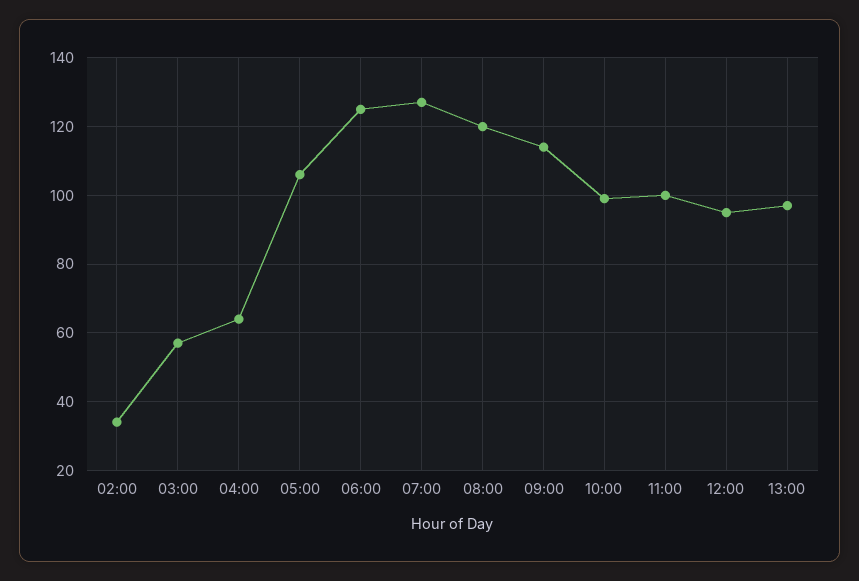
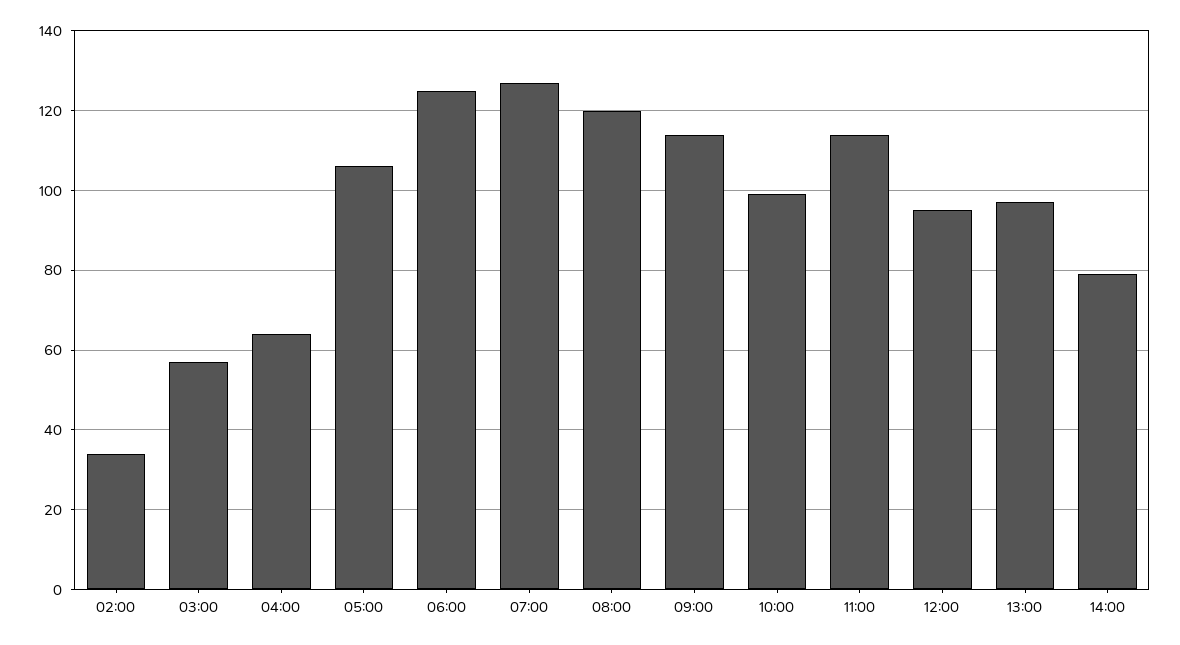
11:00: 100 -> 115
14:00: none -> 80

